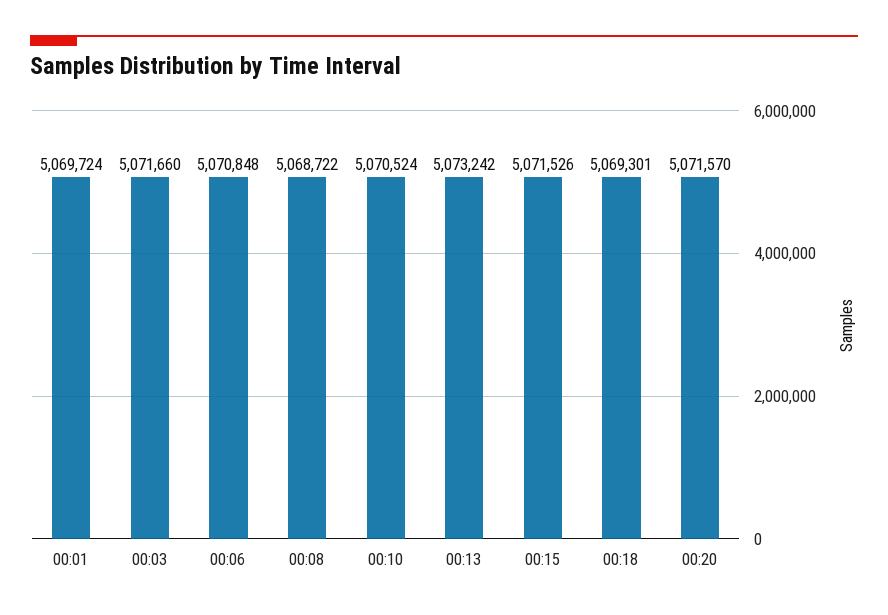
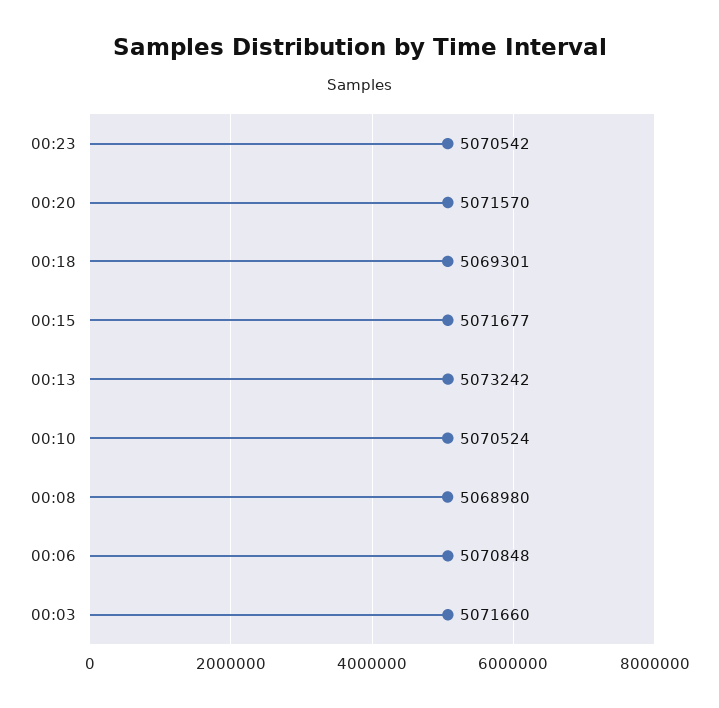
00:01: 5069724 -> none
00:08: 5068722 -> 5068980
00:15: 5071526 -> 5071677
00:23: none -> 5070542

